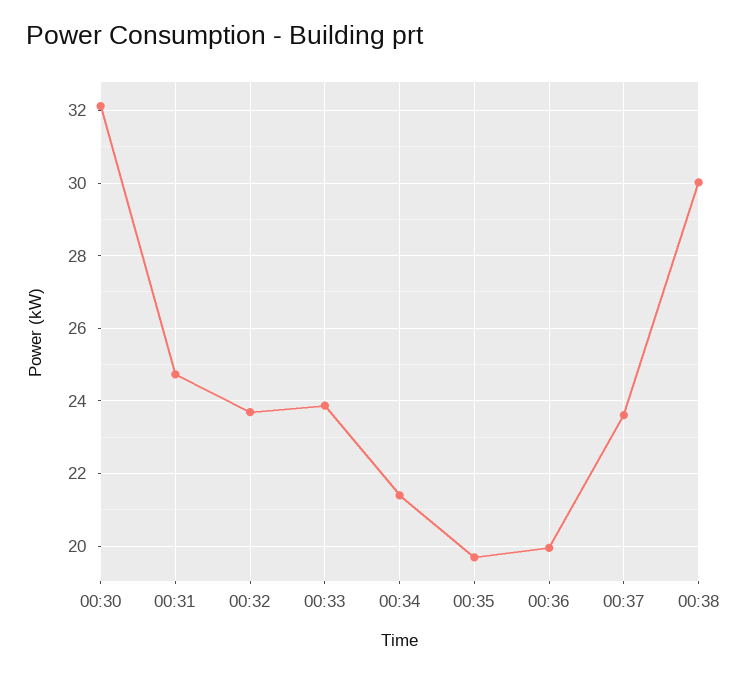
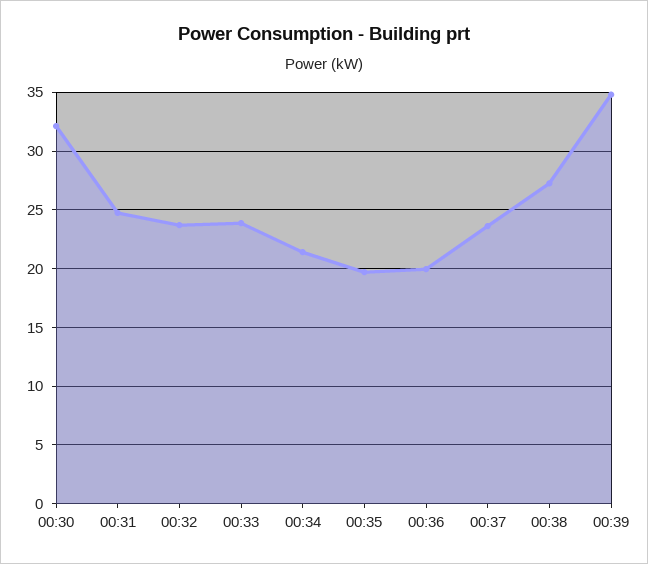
00:38: 30 -> 27
00:39: none -> 35

